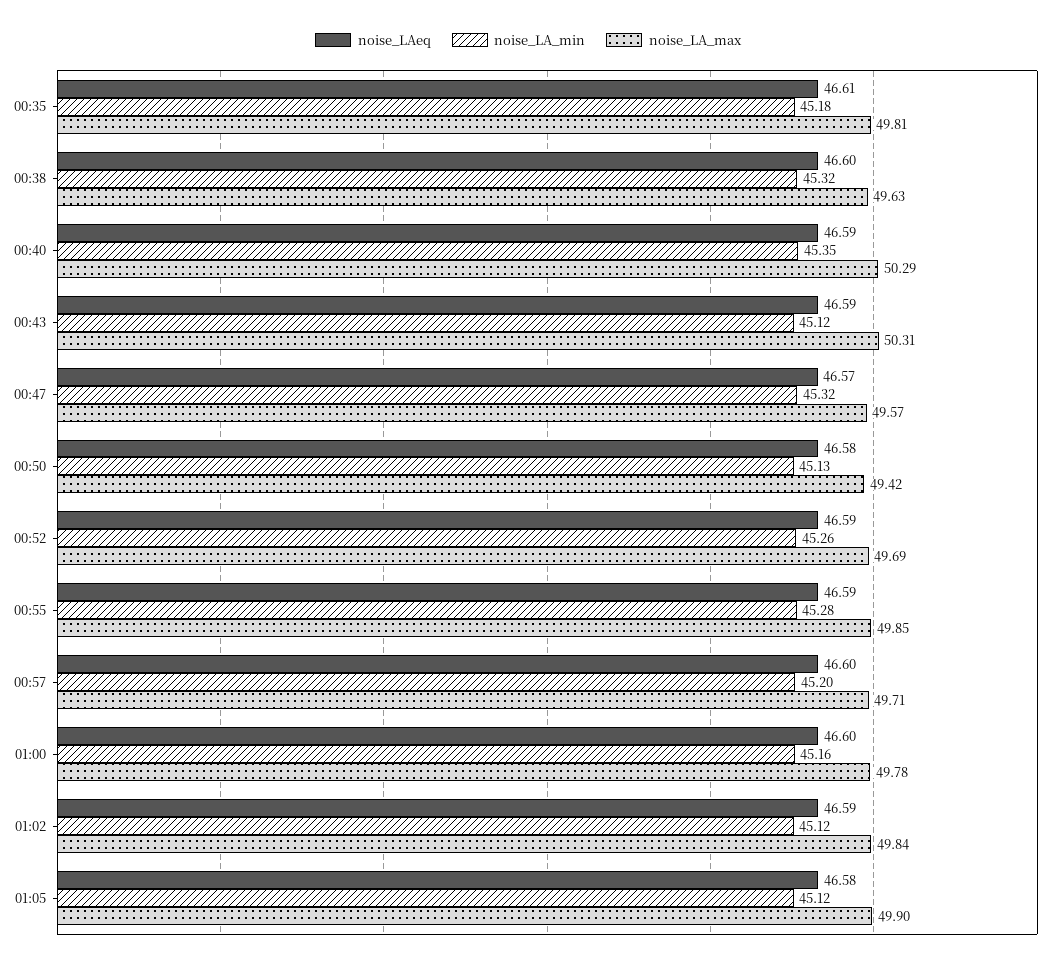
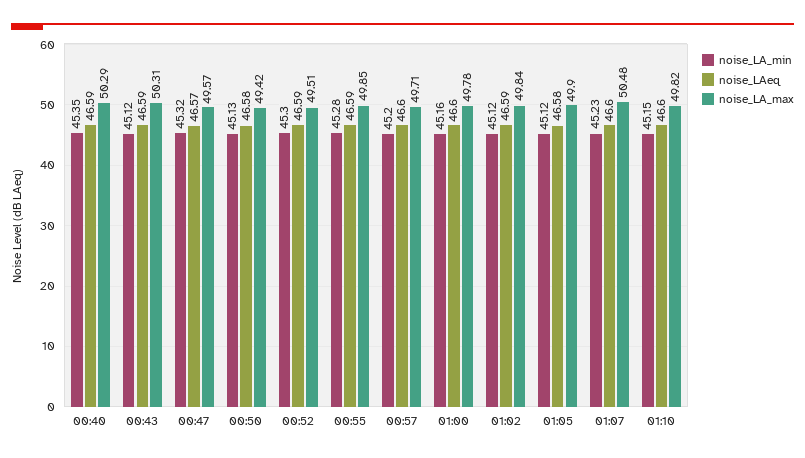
noise_LAeq, 00:35: 46.61 -> none
noise_LA_min, 00:35: 45.18 -> none
noise_LA_max, 00:35: 49.81 -> none
noise_LAeq, 00:38: 46.6 -> none
noise_LA_min, 00:38: 45.32 -> none
noise_LA_max, 00:38: 49.63 -> none
noise_LA_min, 00:52: 45.26 -> 45.3
noise_LA_max, 00:52: 49.69 -> 49.51
noise_LA_min, 01:07: none -> 45.23
noise_LAeq, 01:07: none -> 46.6
noise_LA_max, 01:07: none -> 50.48
noise_LA_min, 01:10: none -> 45.15
noise_LAeq, 01:10: none -> 46.6
noise_LA_max, 01:10: none -> 49.82

